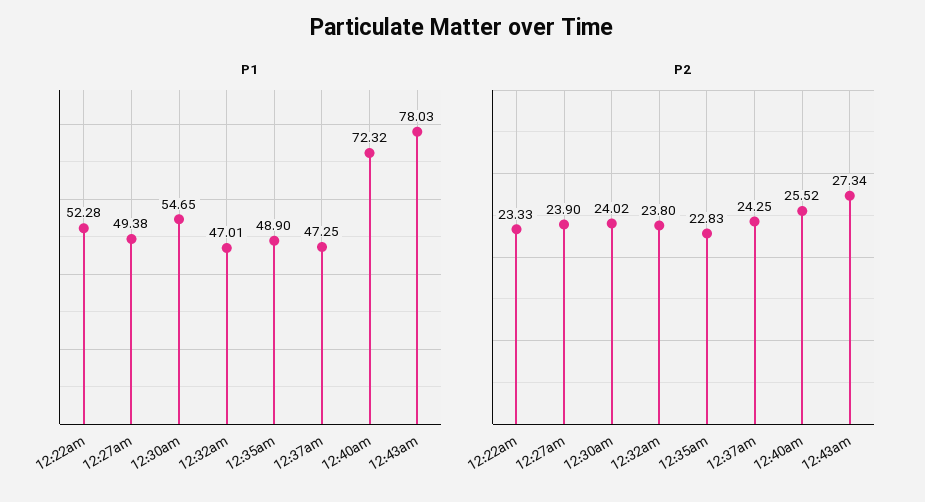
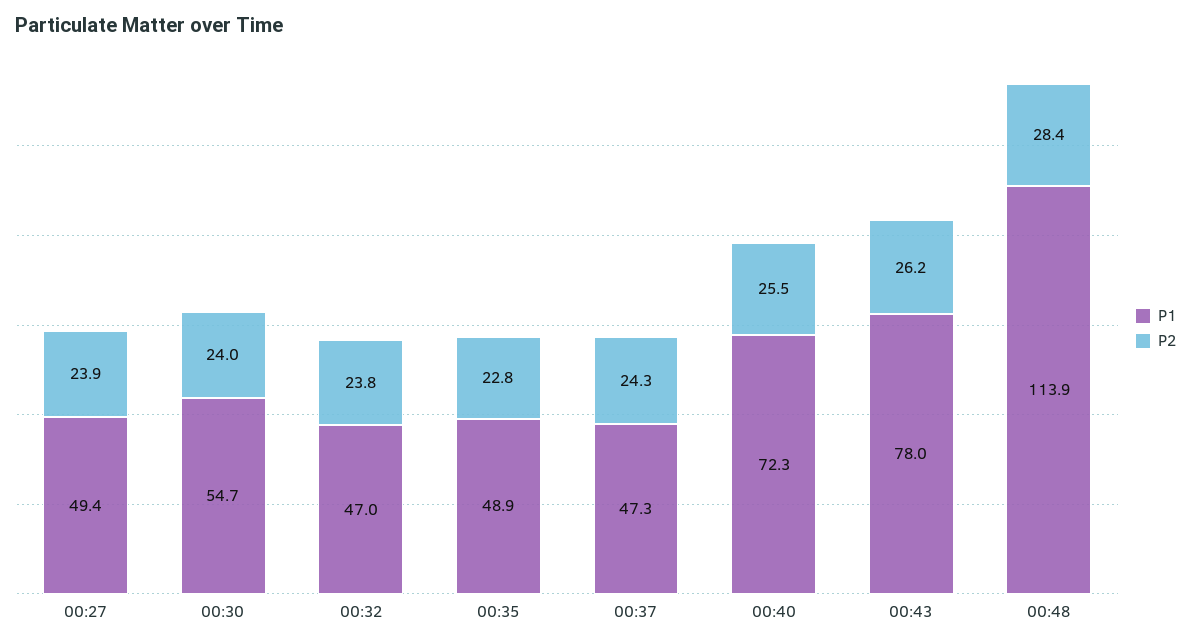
P1, 12:22am: 52.28 -> none
P2, 12:22am: 23.33 -> none
P2, 12:43am: 27.34 -> 26.2
P1, 00:48: none -> 113.9
P2, 00:48: none -> 28.4

